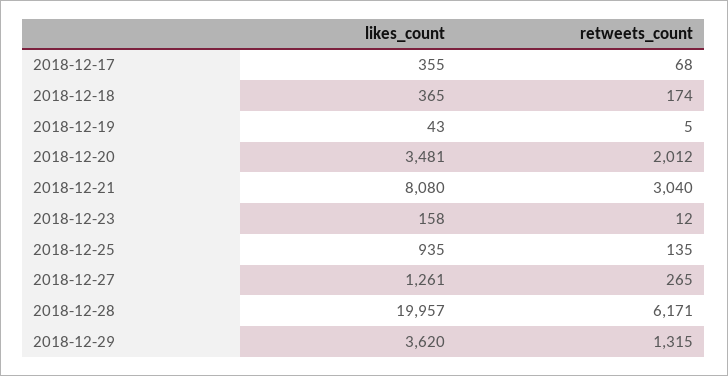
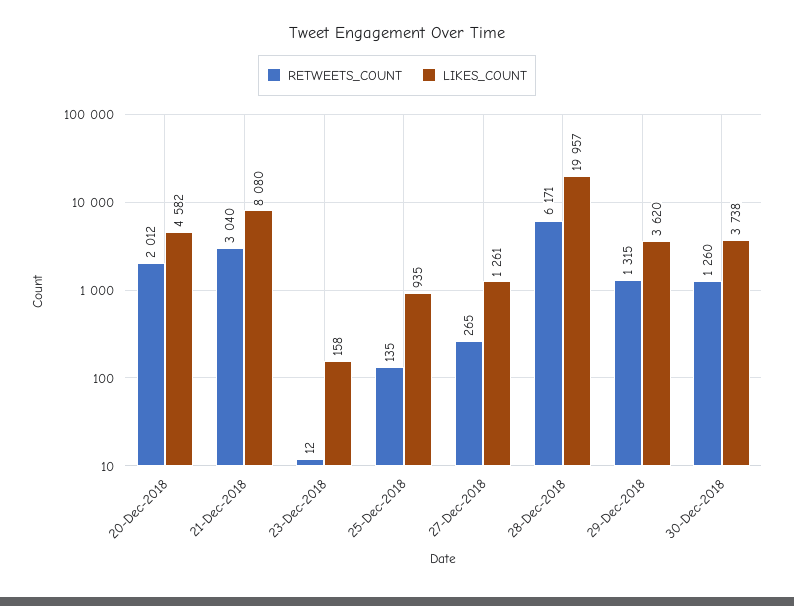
likes_count, 2018-12-17: 355 -> none
retweets_count, 2018-12-17: 68 -> none
likes_count, 2018-12-18: 365 -> none
retweets_count, 2018-12-18: 174 -> none
likes_count, 2018-12-19: 43 -> none
retweets_count, 2018-12-19: 5 -> none
likes_count, 2018-12-20: 3481 -> 4582
retweets_count, 30-Dec-2018: none -> 1260
likes_count, 30-Dec-2018: none -> 3738

